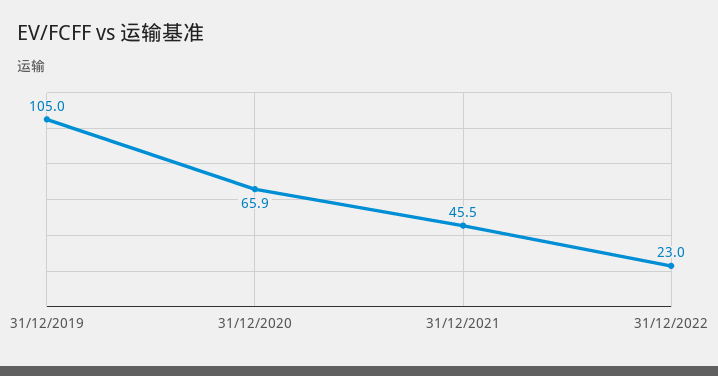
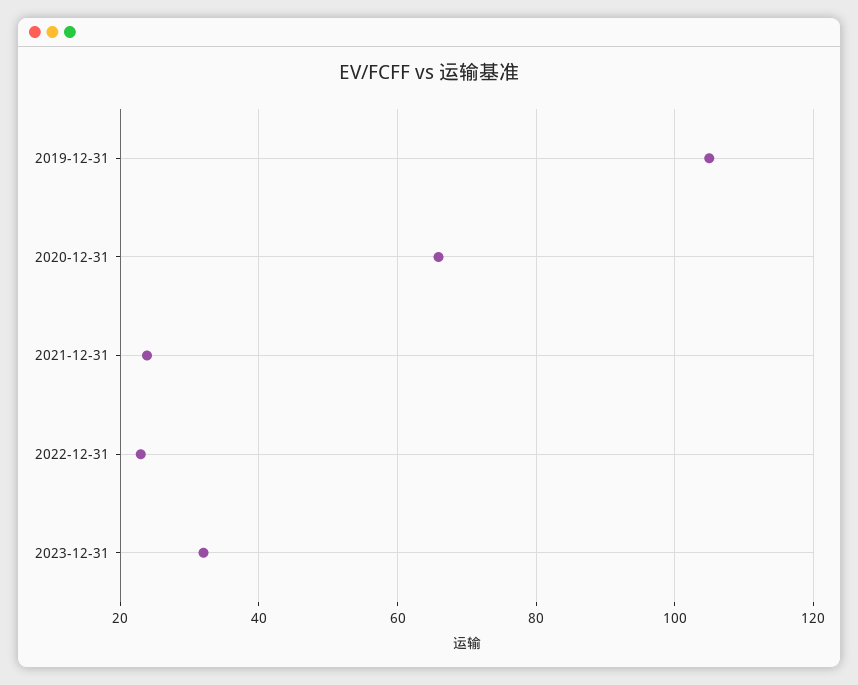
31/12/2021: 45.5 -> 24
2023-12-31: none -> 32

